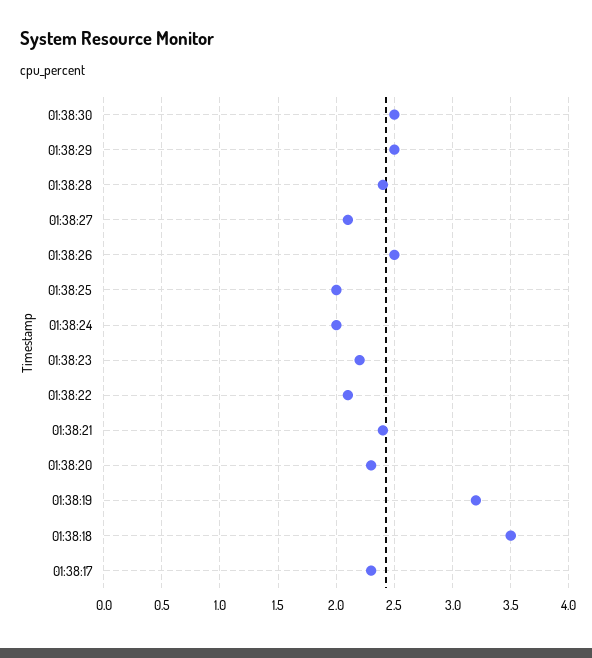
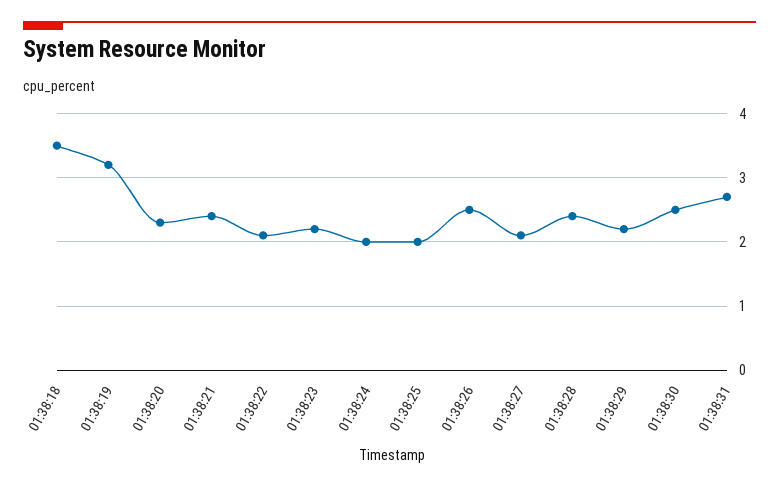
01:38:29: 2.5 -> 2.2
01:38:17: 2.3 -> none
01:38:31: none -> 2.7

